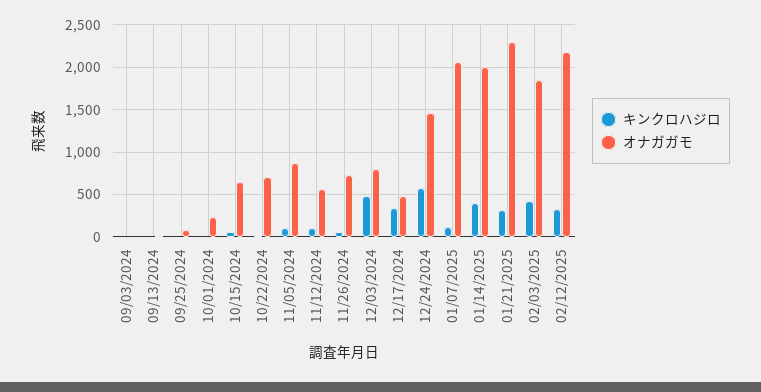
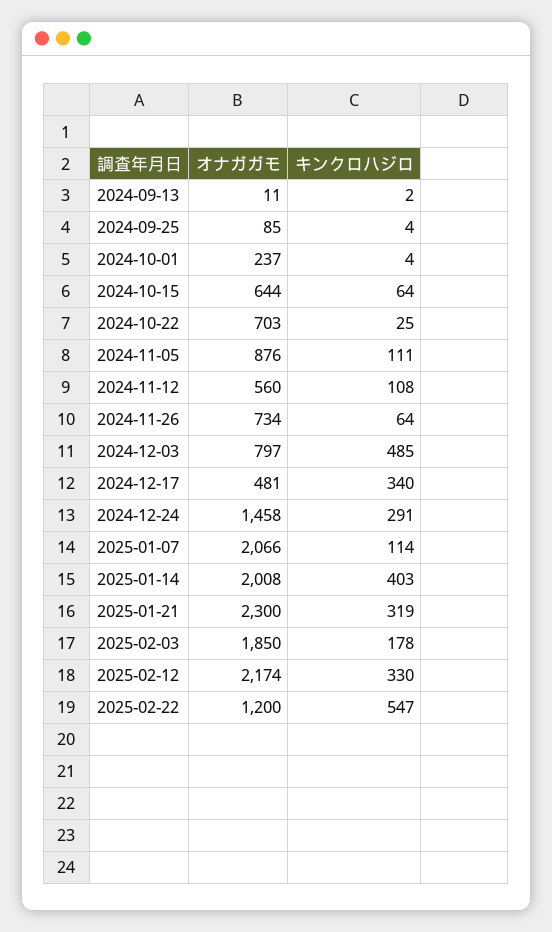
キンクロハジロ, 09/03/2024: 0 -> none
オナガガモ, 09/03/2024: 0 -> none
キンクロハジロ, 12/24/2024: 600 -> 291
キンクロハジロ, 02/03/2025: 400 -> 178
オナガガモ, 2025-02-22: none -> 1200
キンクロハジロ, 2025-02-22: none -> 547

